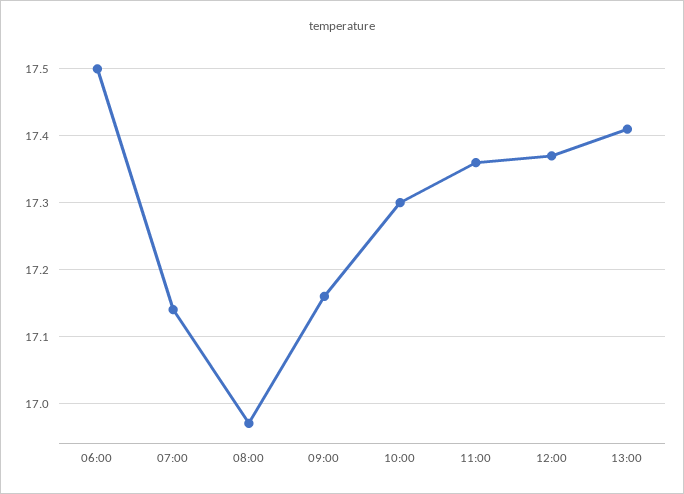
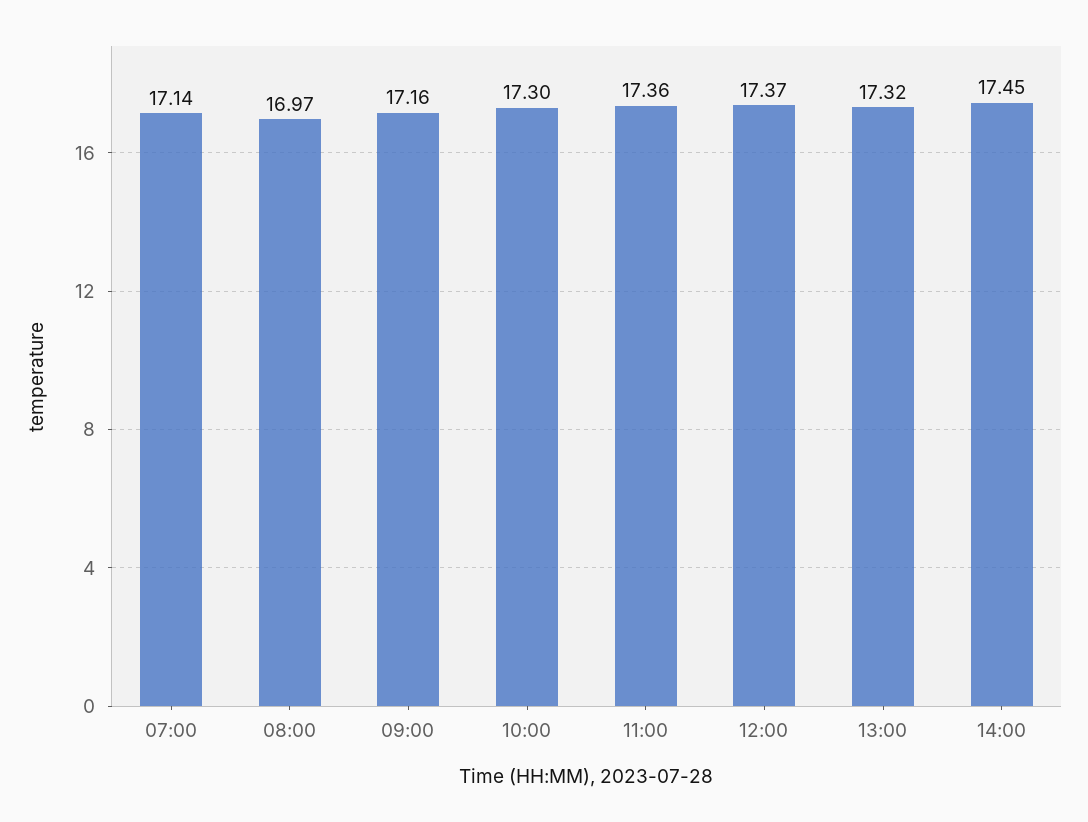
06:00: 17.5 -> none
13:00: 17.41 -> 17.32
14:00: none -> 17.45

